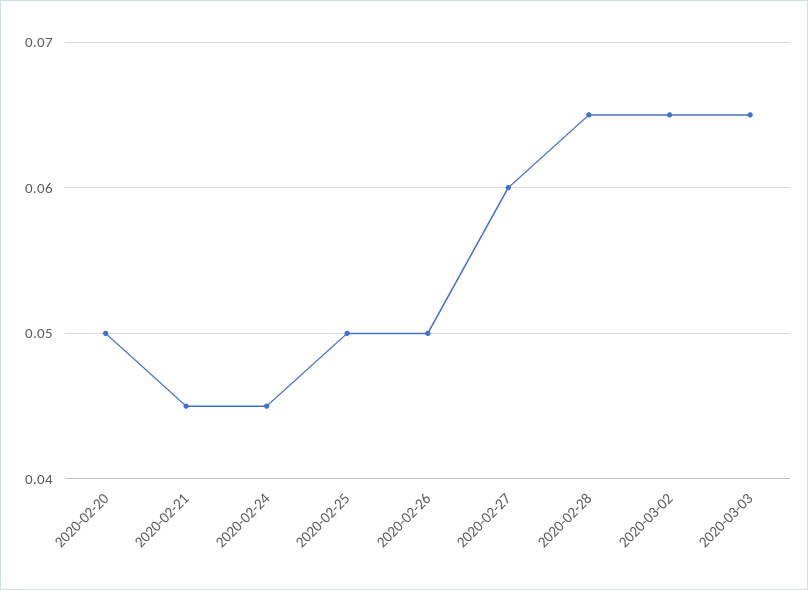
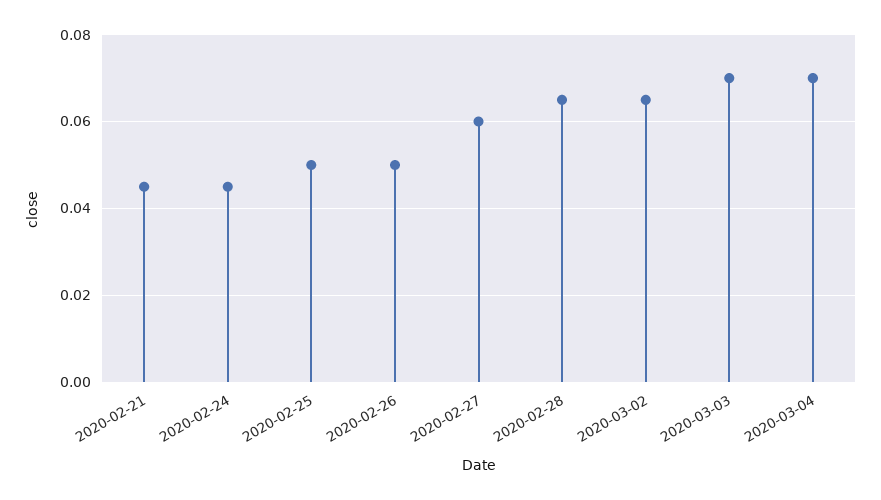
2020-02-20: 0.05 -> none
2020-03-03: 0.065 -> 0.07
2020-03-04: none -> 0.07

